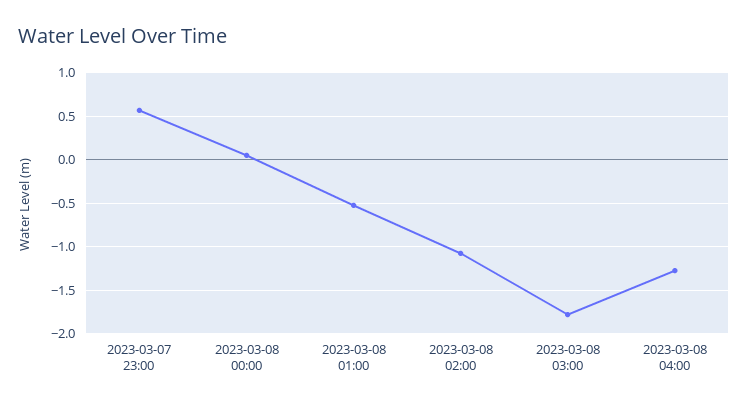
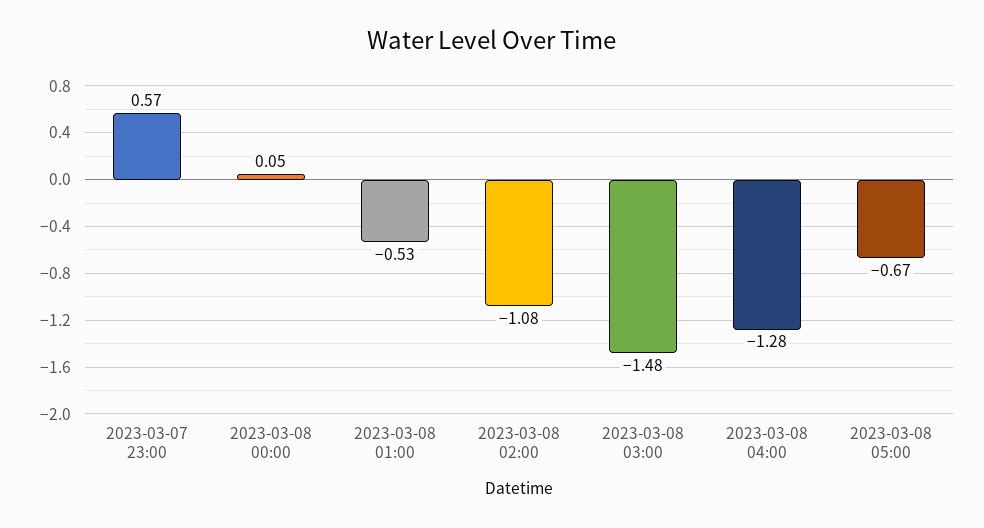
2023-03-08 03:00: -1.8 -> -1.48
2023-03-08 05:00: none -> -0.67

